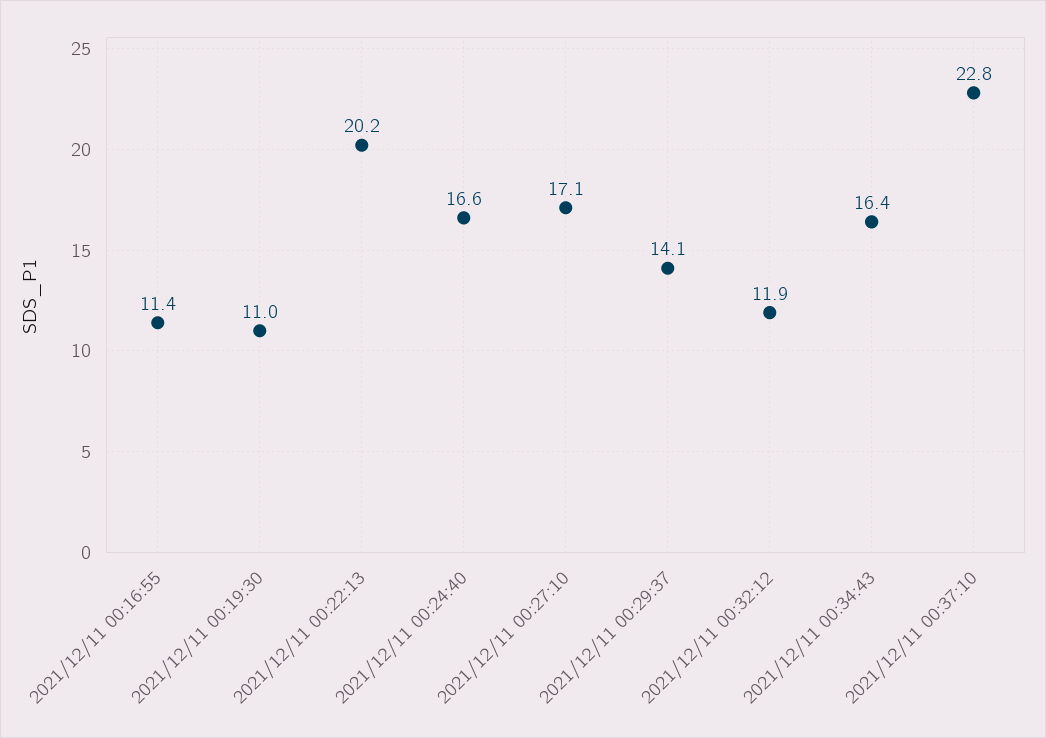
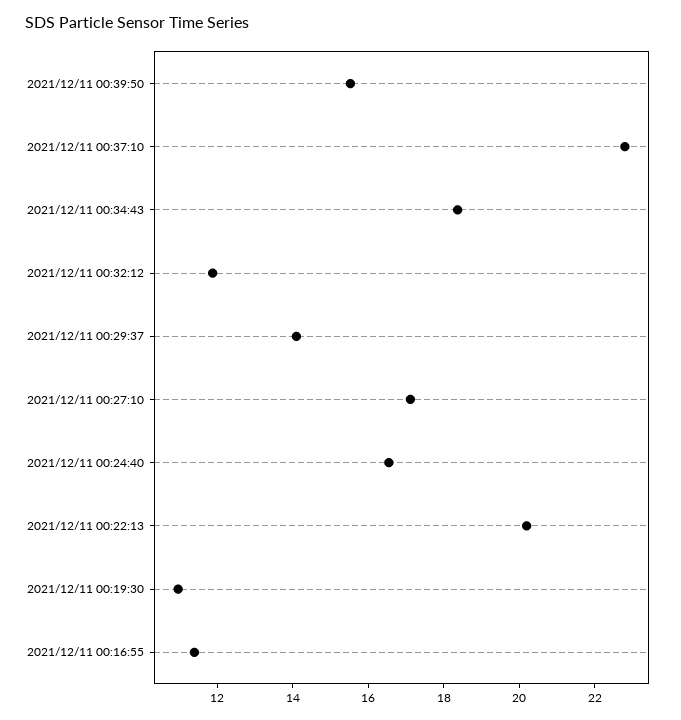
2021/12/11 00:34:43: 16.4 -> 18.5
2021/12/11 00:39:50: none -> 15.5

